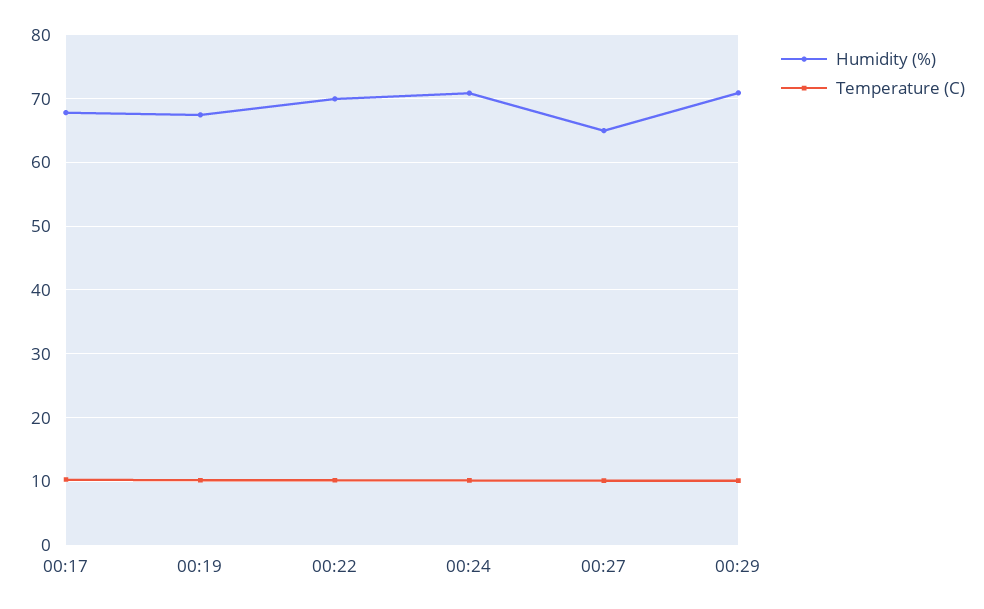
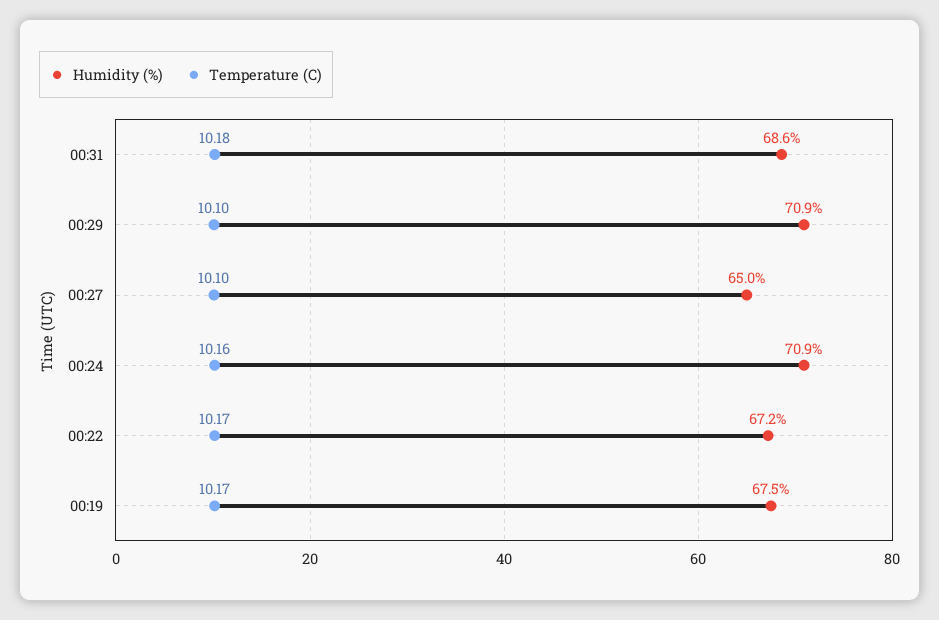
Humidity (%), 00:17: 68 -> none
Temperature (C), 00:17: 10 -> none
Humidity (%), 00:22: 70 -> 67.2
Humidity (%), 00:31: none -> 68.6
Temperature (C), 00:31: none -> 10.18

